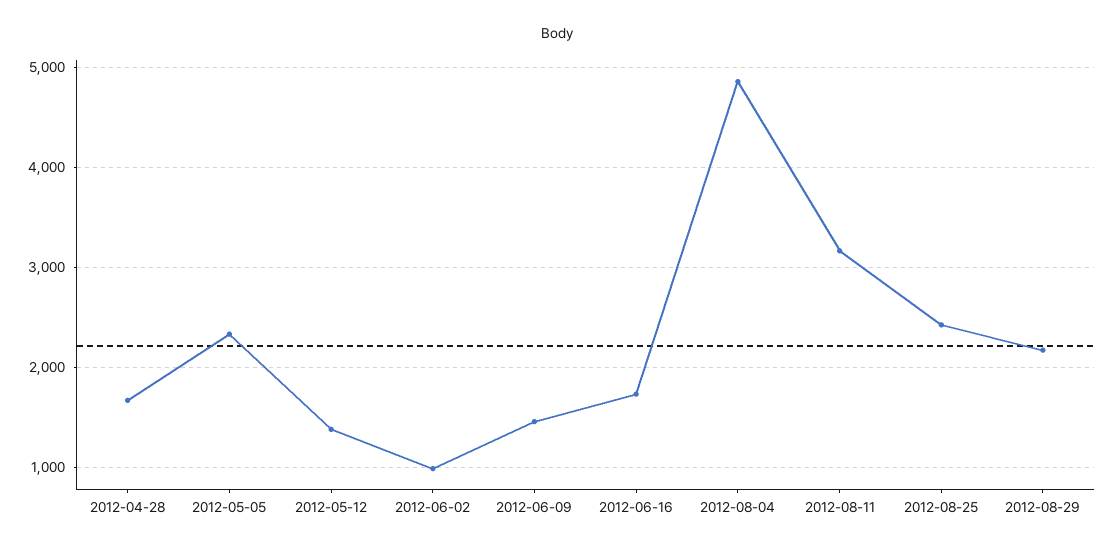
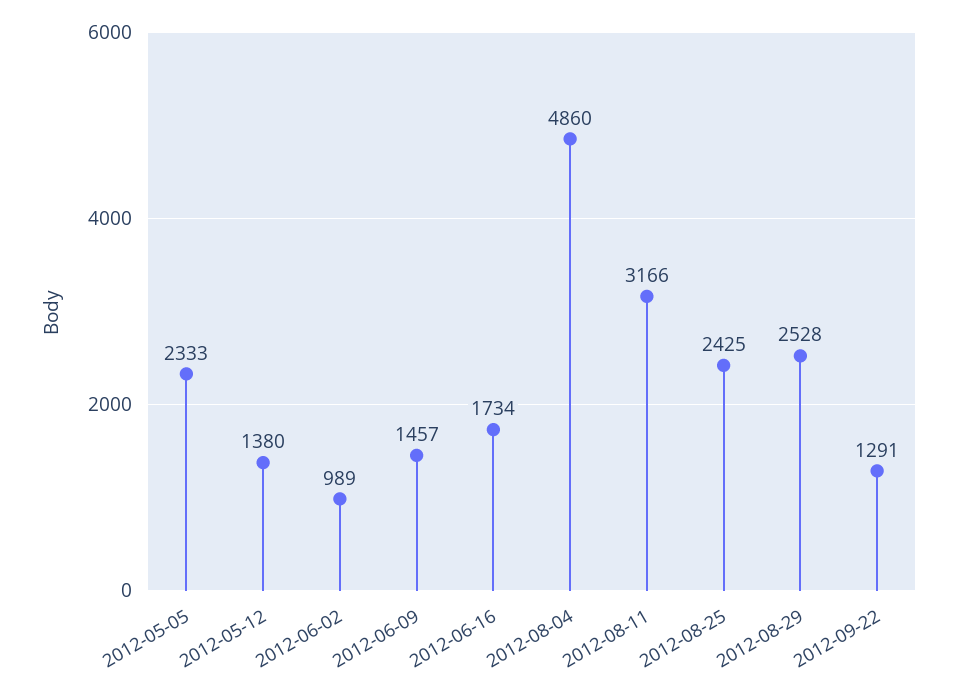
2012-04-28: 1700 -> none
2012-08-29: 2200 -> 2528
2012-09-22: none -> 1291

